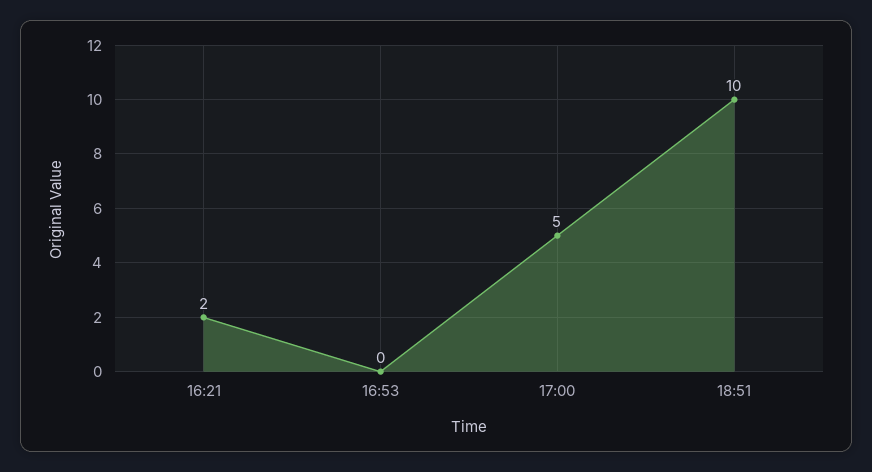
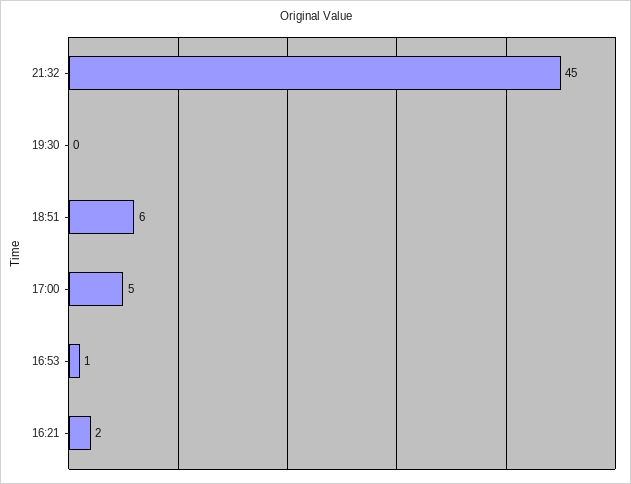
16:53: 0 -> 1
18:51: 10 -> 6
21:32: none -> 45
19:30: none -> 0

